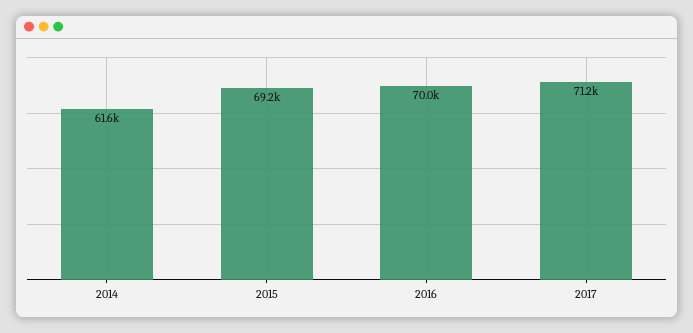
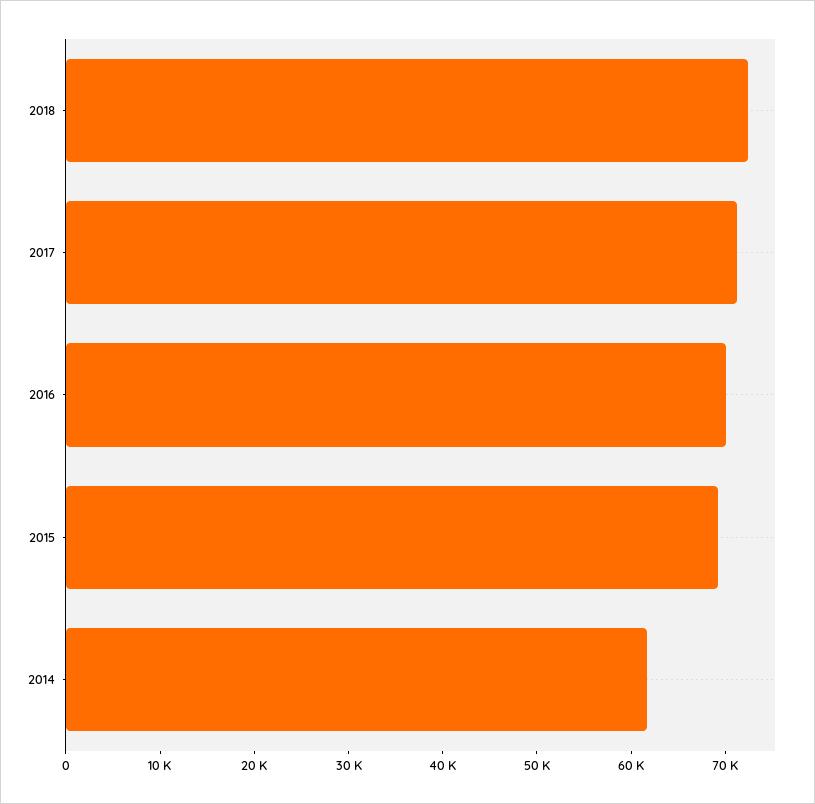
2018: none -> 72000

